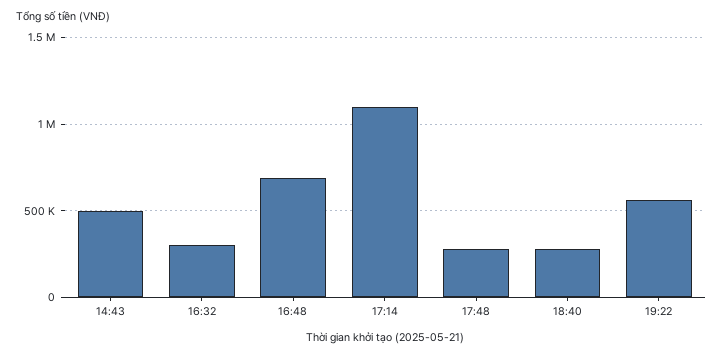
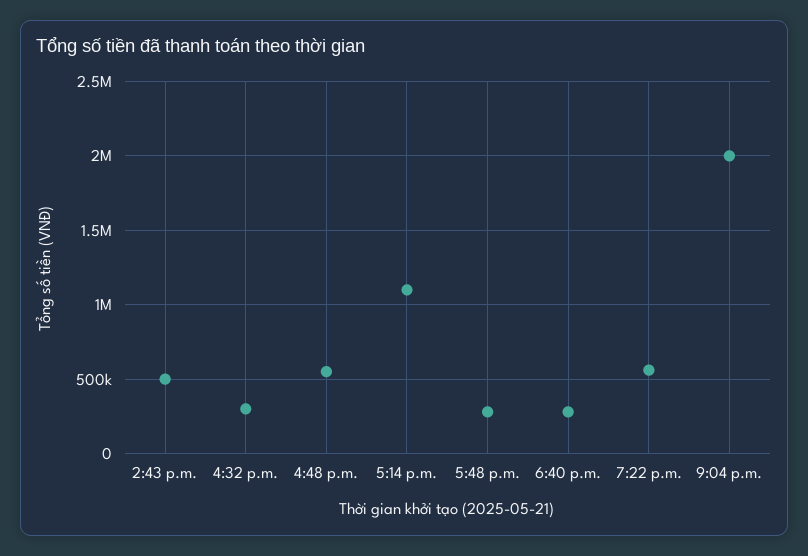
16:48: 700000 -> 550000
9:04 p.m.: none -> 2000000

